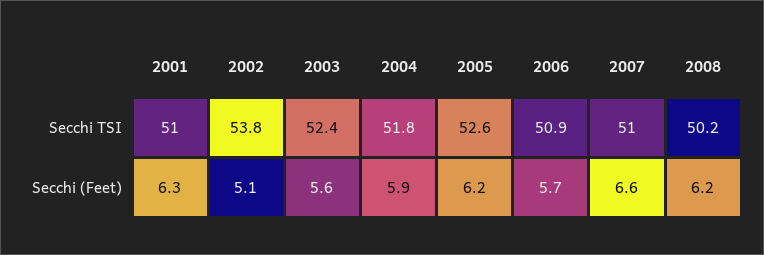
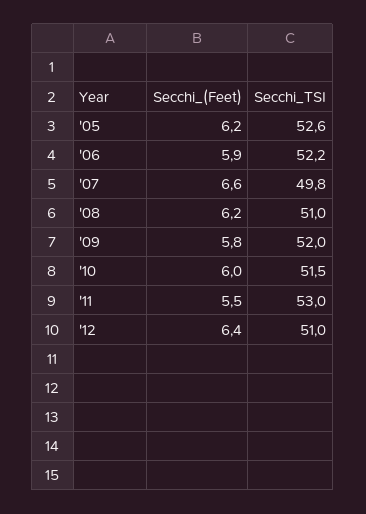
2001, Secchi TSI: 51 -> none
2002, Secchi TSI: 53.8 -> none
2003, Secchi TSI: 52.4 -> none
2004, Secchi TSI: 51.8 -> none
2006, Secchi TSI: 50.9 -> 52.2
2007, Secchi TSI: 51 -> 49.8
2008, Secchi TSI: 50.2 -> 51
2001, Secchi (Feet): 6.3 -> none
2002, Secchi (Feet): 5.1 -> none
2003, Secchi (Feet): 5.6 -> none
2004, Secchi (Feet): 5.9 -> none
2006, Secchi (Feet): 5.7 -> 5.9
'09, Secchi (Feet): none -> 5.8
'09, Secchi TSI: none -> 52
'10, Secchi (Feet): none -> 6
'10, Secchi TSI: none -> 51.5
'11, Secchi (Feet): none -> 5.5
'11, Secchi TSI: none -> 53
'12, Secchi (Feet): none -> 6.4
'12, Secchi TSI: none -> 51

